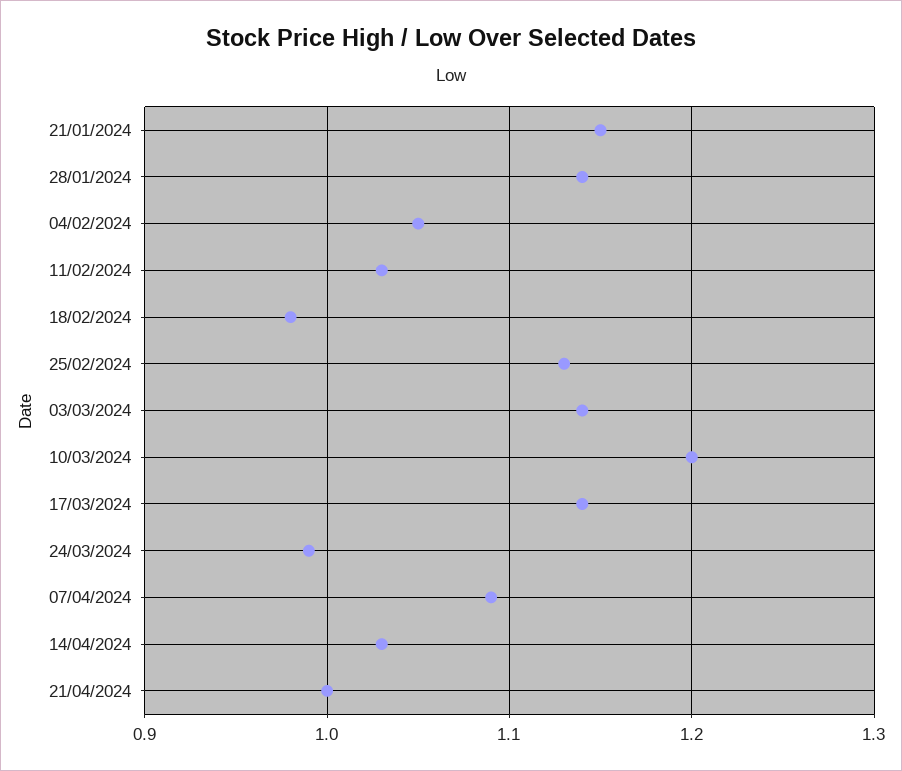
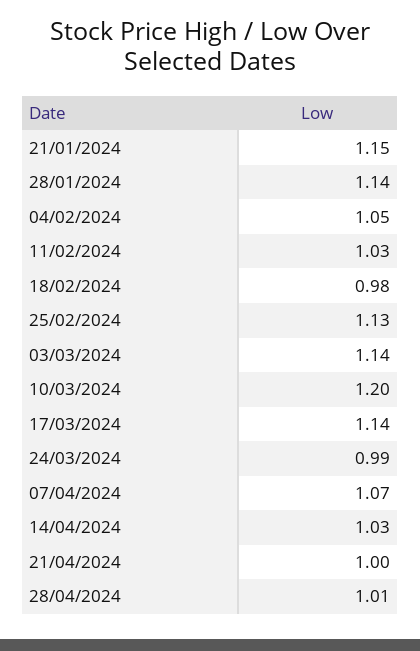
07/04/2024: 1.09 -> 1.07
28/04/2024: none -> 1.01

